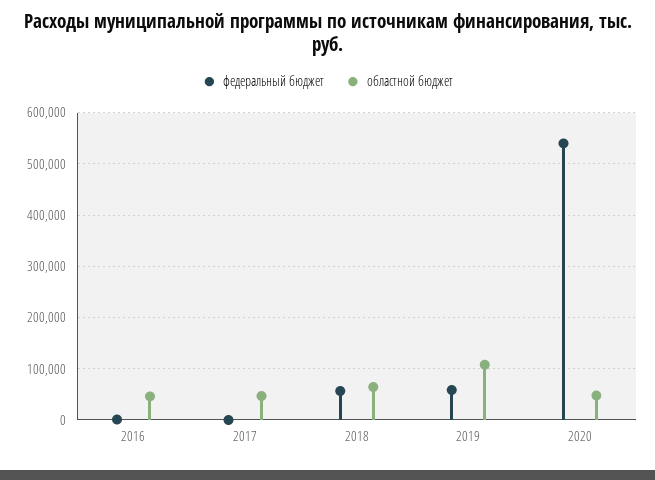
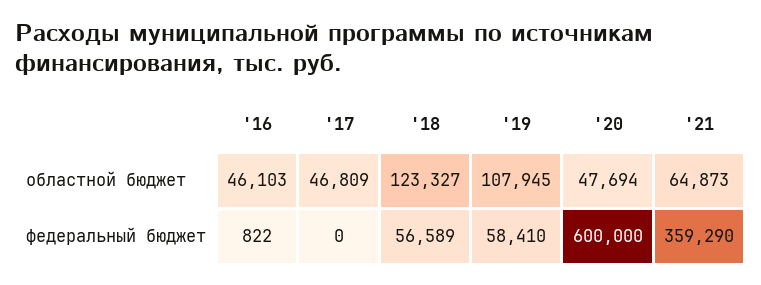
областной бюджет, 2018: 60000 -> 123327
федеральный бюджет, 2020: 540000 -> 600000
областной бюджет, '21: none -> 64873
федеральный бюджет, '21: none -> 359290

